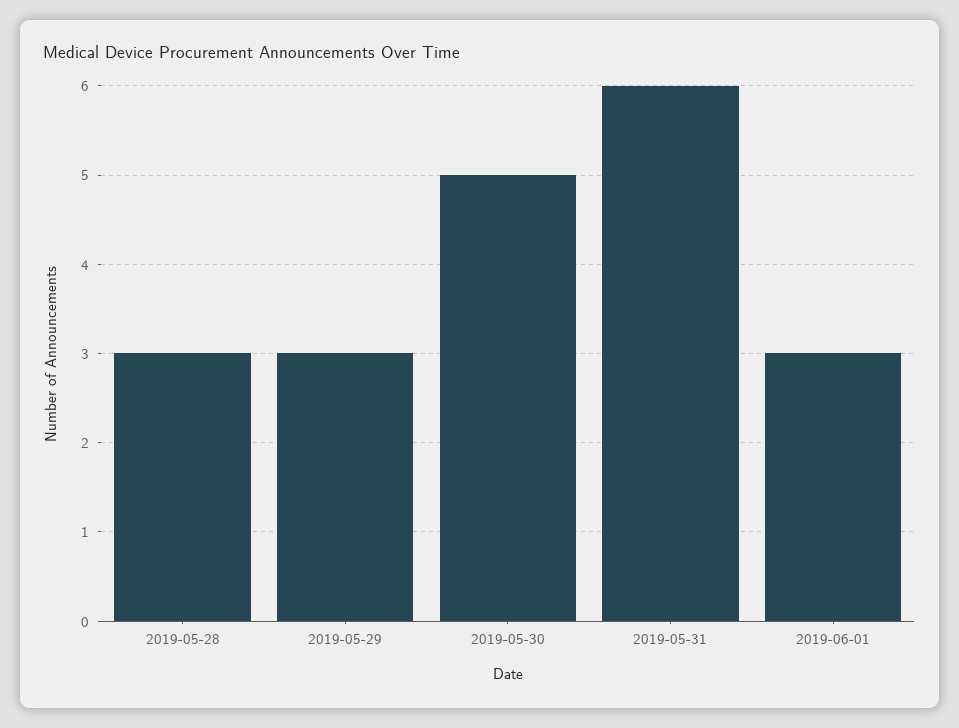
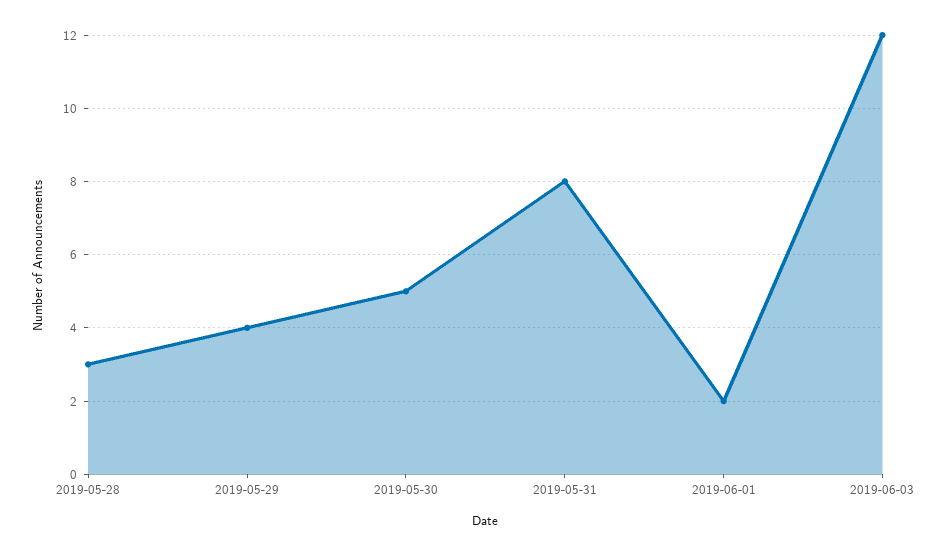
2019-05-29: 3 -> 4
2019-05-31: 6 -> 8
2019-06-01: 3 -> 2
2019-06-03: none -> 12

